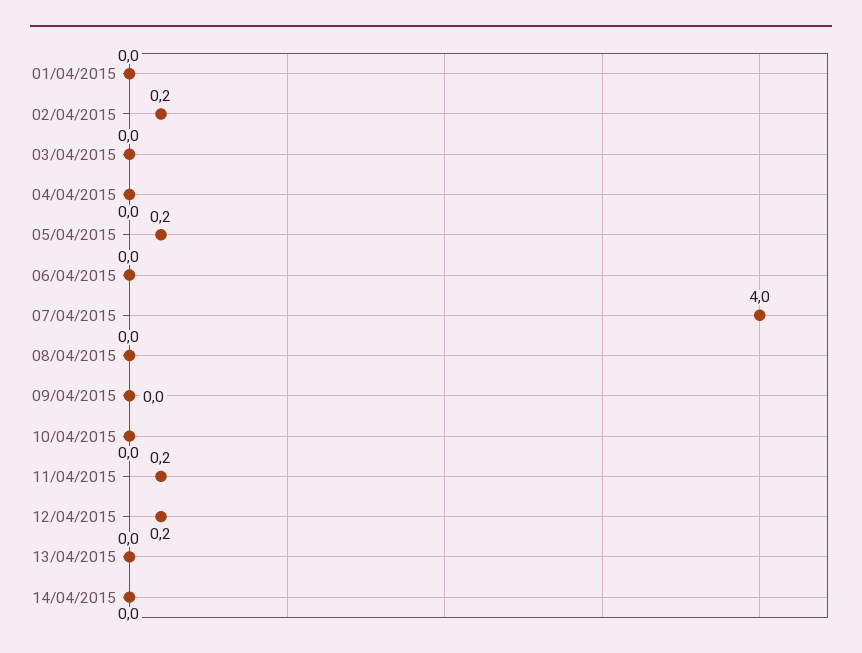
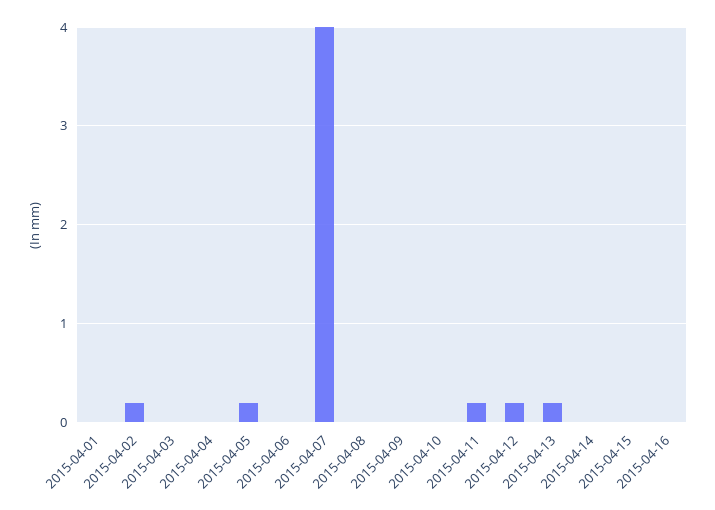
13/04/2015: 0 -> 0.2
2015-04-15: none -> 0
2015-04-16: none -> 0

